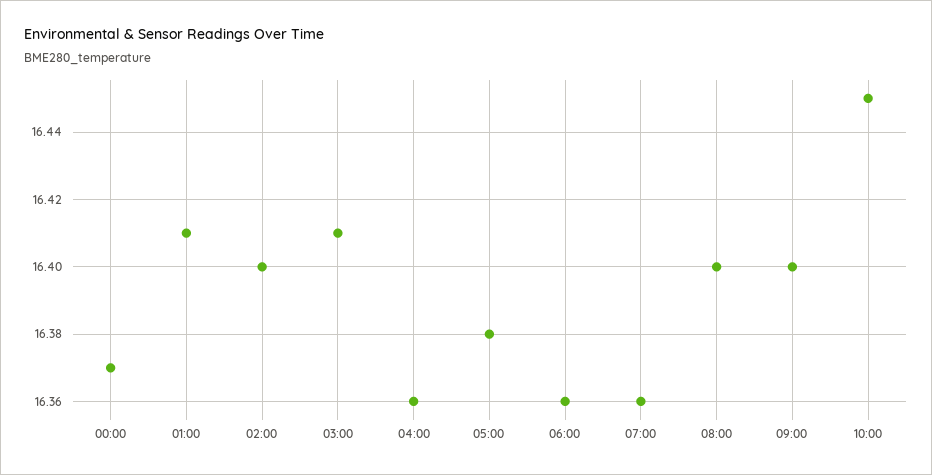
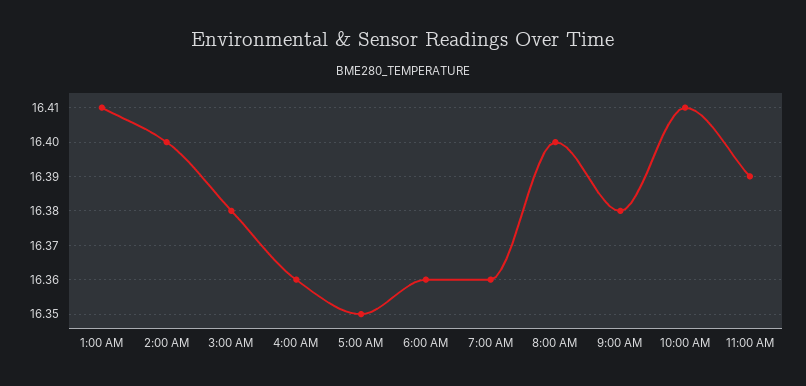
00:00: 16.37 -> none
03:00: 16.41 -> 16.38
05:00: 16.38 -> 16.35
09:00: 16.4 -> 16.38
10:00: 16.45 -> 16.41
11:00 AM: none -> 16.39

